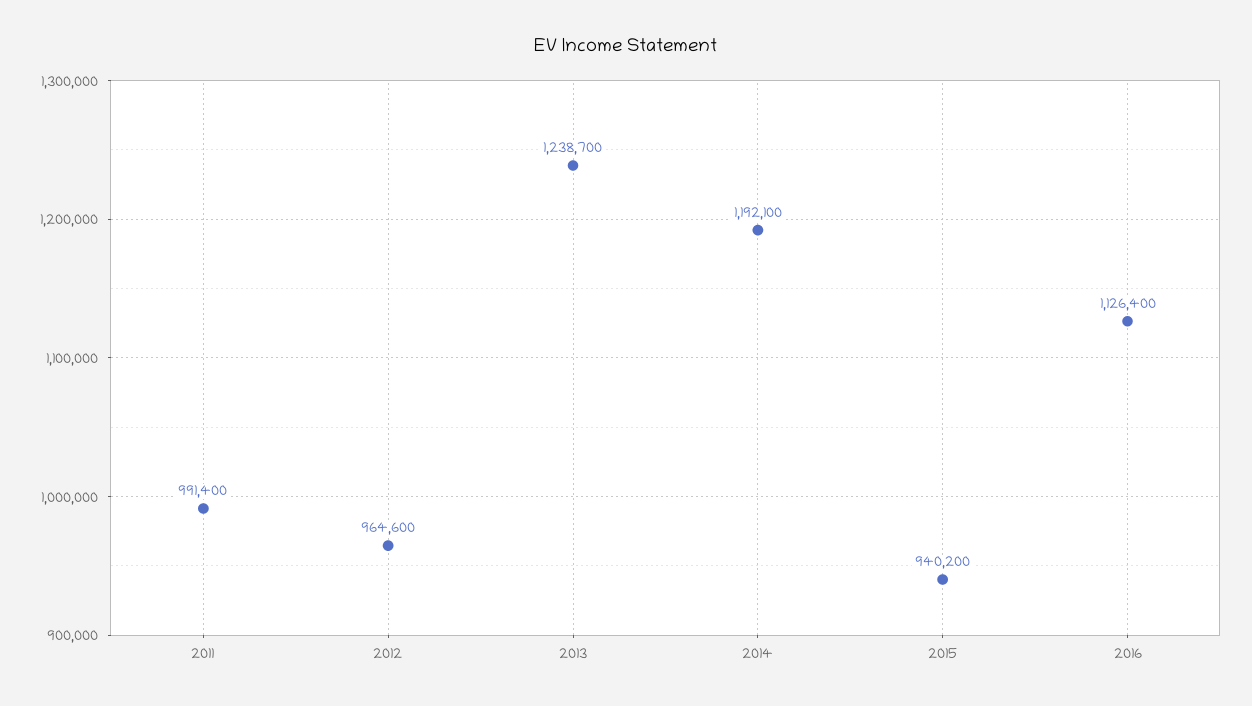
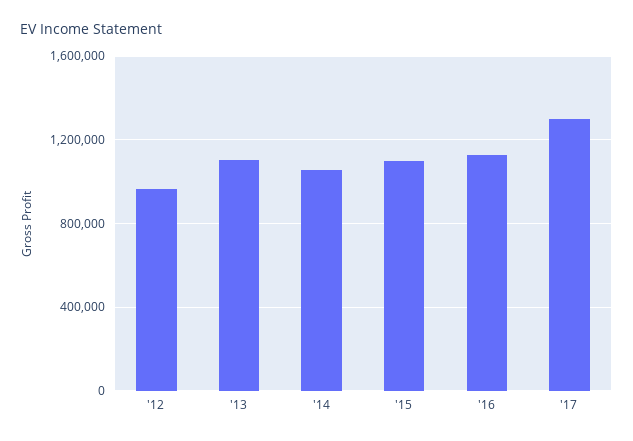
2011: 991400 -> none
2013: 1238700 -> 1100000
2014: 1192100 -> 1050000
2015: 940200 -> 1100000
'17: none -> 1300000

